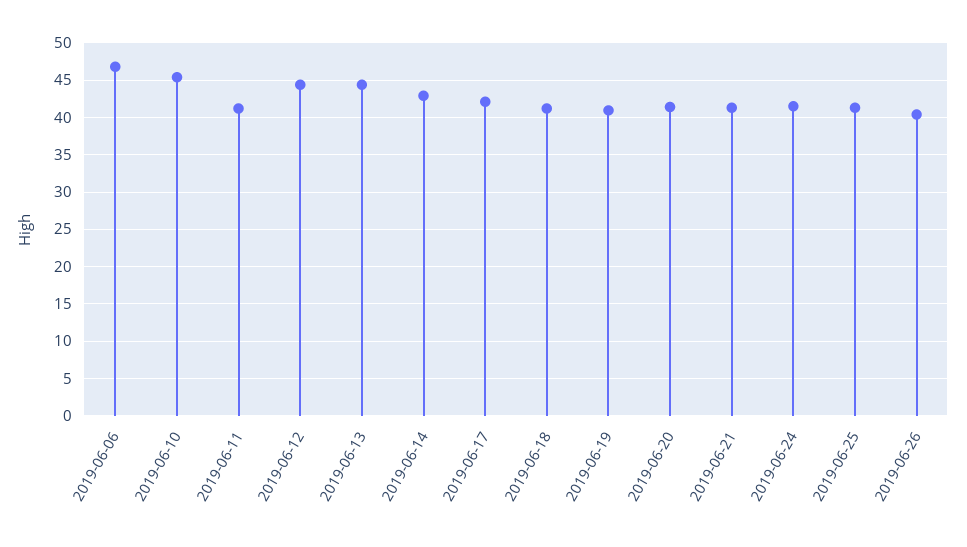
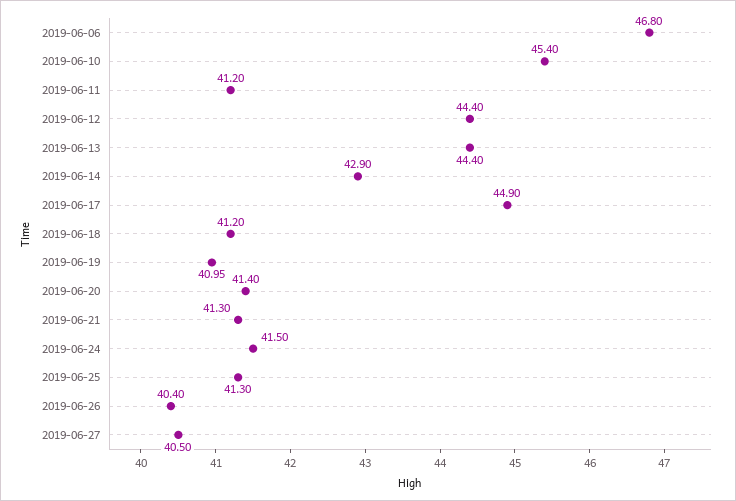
2019-06-17: 42 -> 44.9
2019-06-27: none -> 40.5

